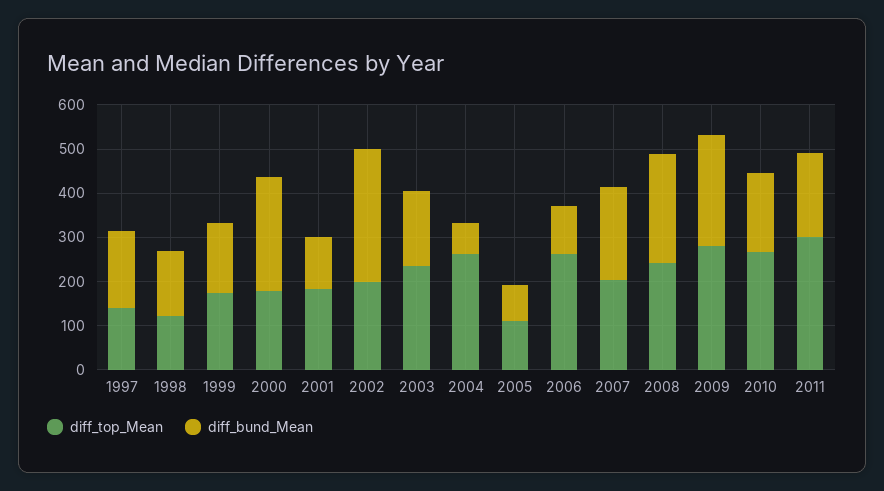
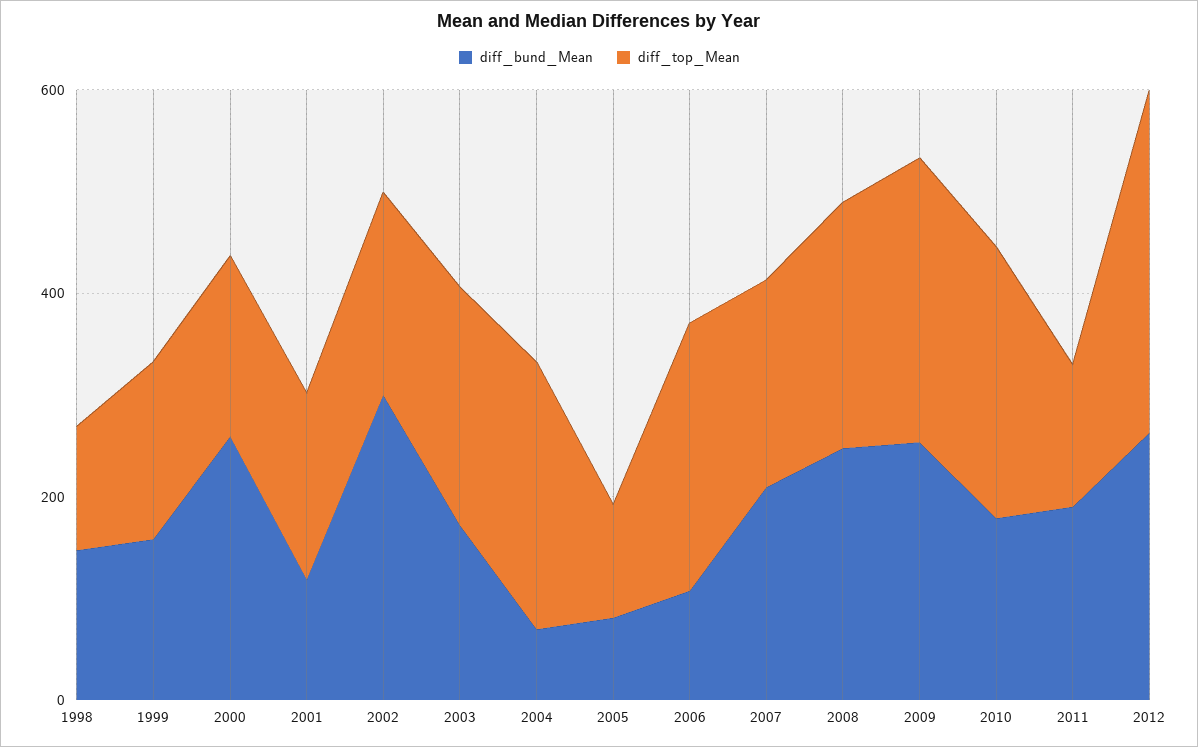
diff_top_Mean, 1997: 140 -> none
diff_bund_Mean, 1997: 180 -> none
diff_top_Mean, 2011: 300 -> 150
diff_bund_Mean, 2012: none -> 250
diff_top_Mean, 2012: none -> 350

